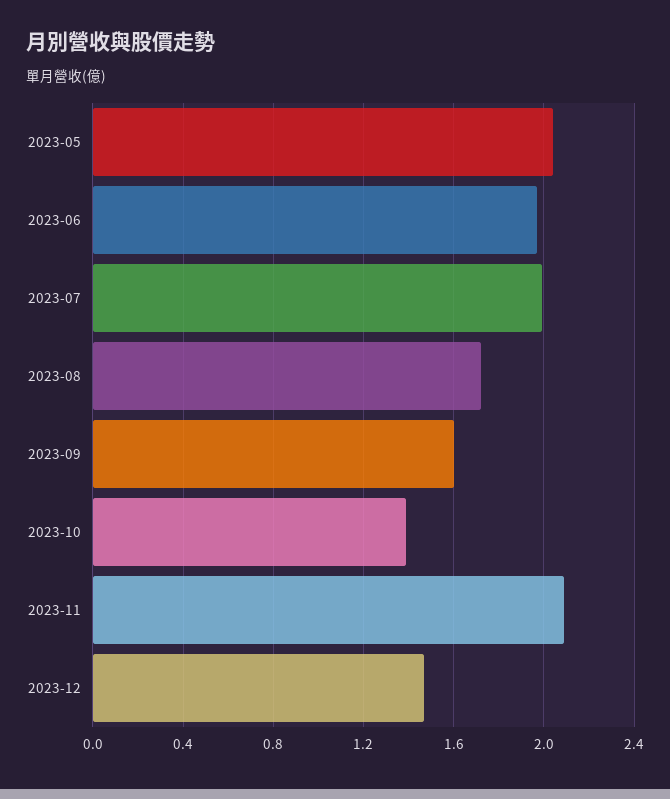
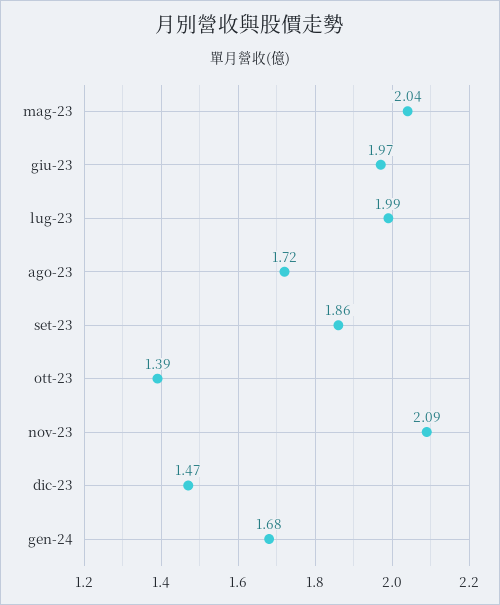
2023-09: 1.6 -> 1.86
gen-24: none -> 1.68

